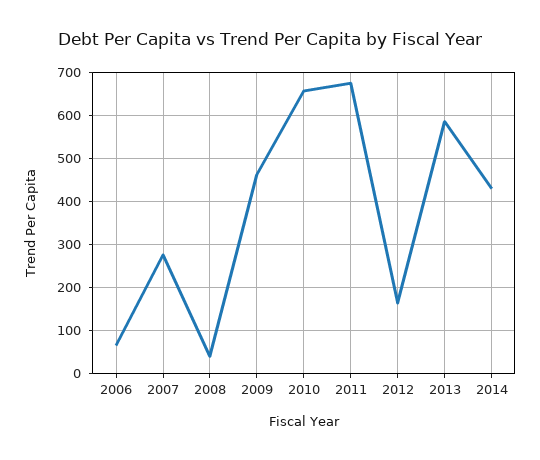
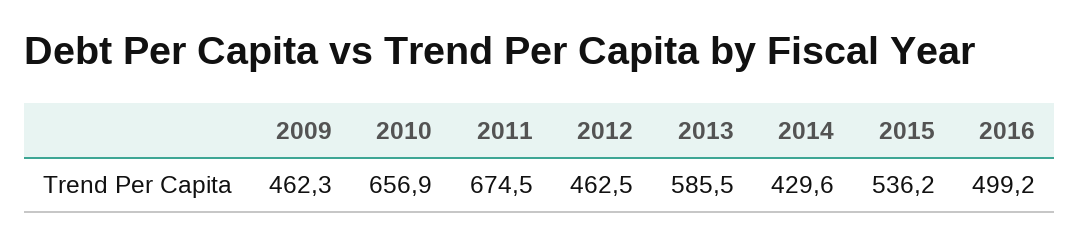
2006: 60 -> none
2007: 280 -> none
2008: 40 -> none
2012: 160 -> 462.5
2015: none -> 536.2
2016: none -> 499.2

